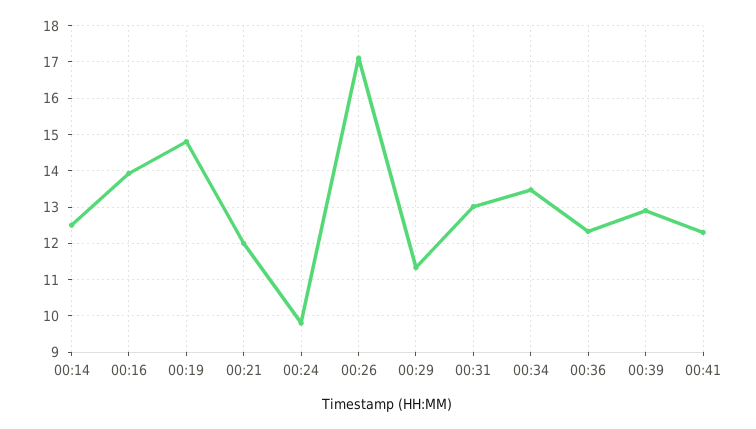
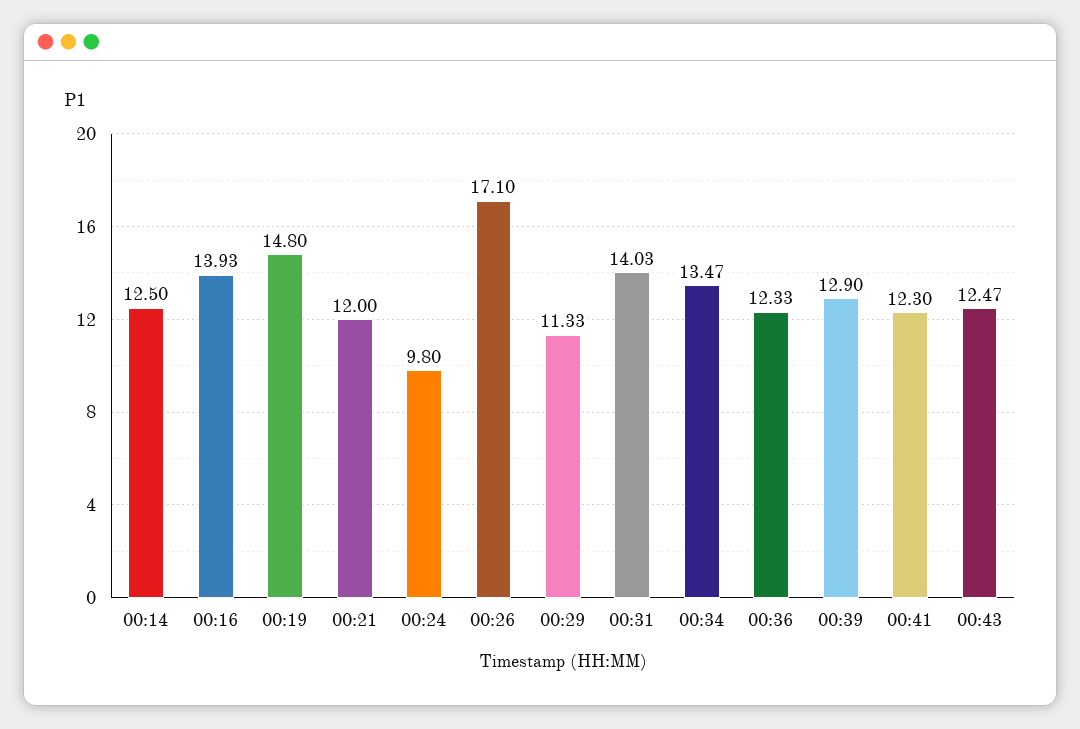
00:31: 13 -> 14.03
00:43: none -> 12.47

